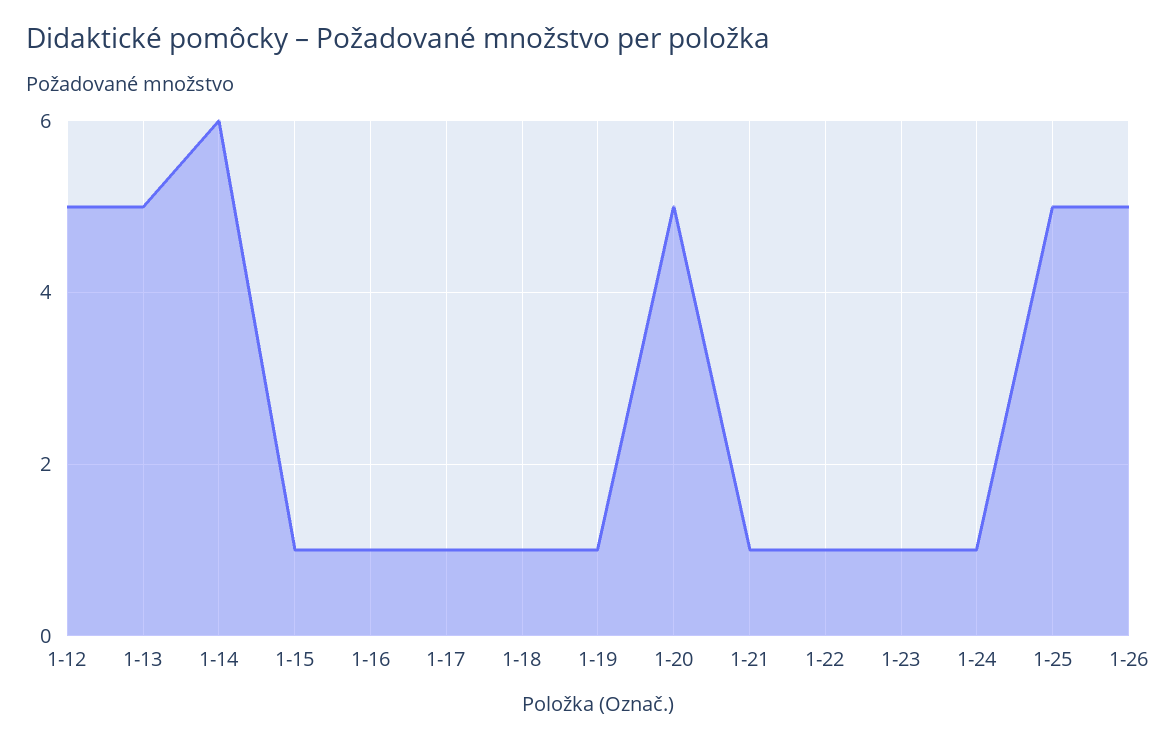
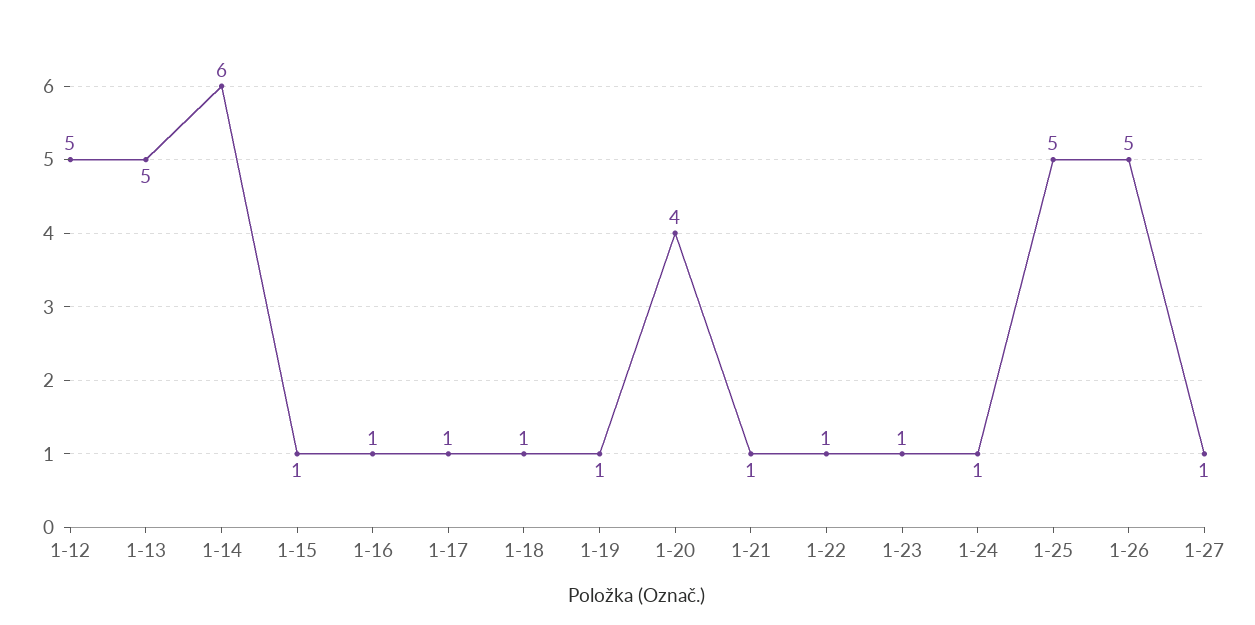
1-20: 5 -> 4
1-27: none -> 1

